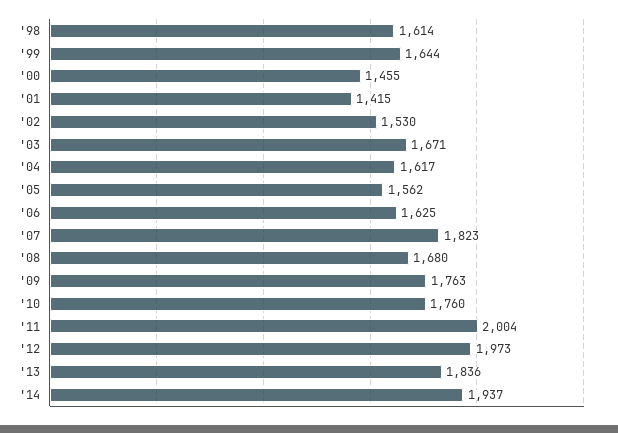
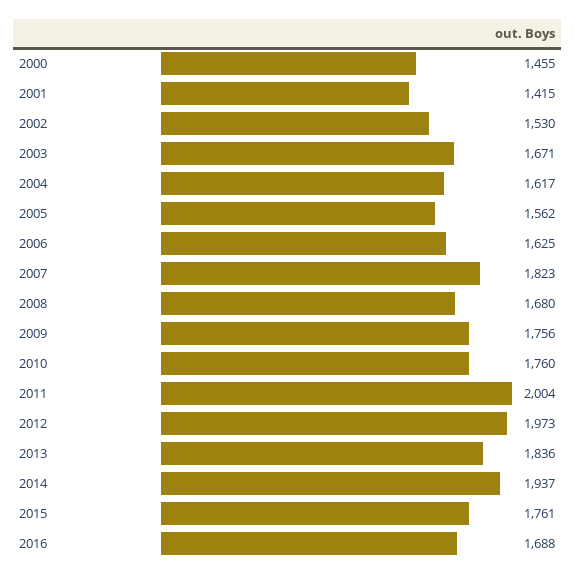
'98: 1614 -> none
'99: 1644 -> none
'09: 1763 -> 1756
2015: none -> 1761
2016: none -> 1688

